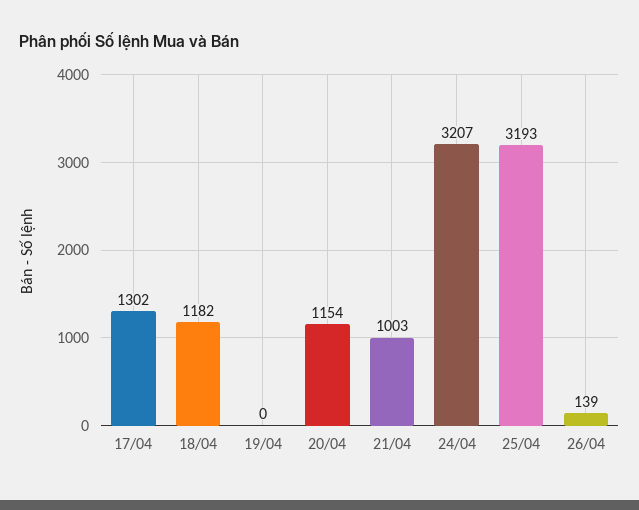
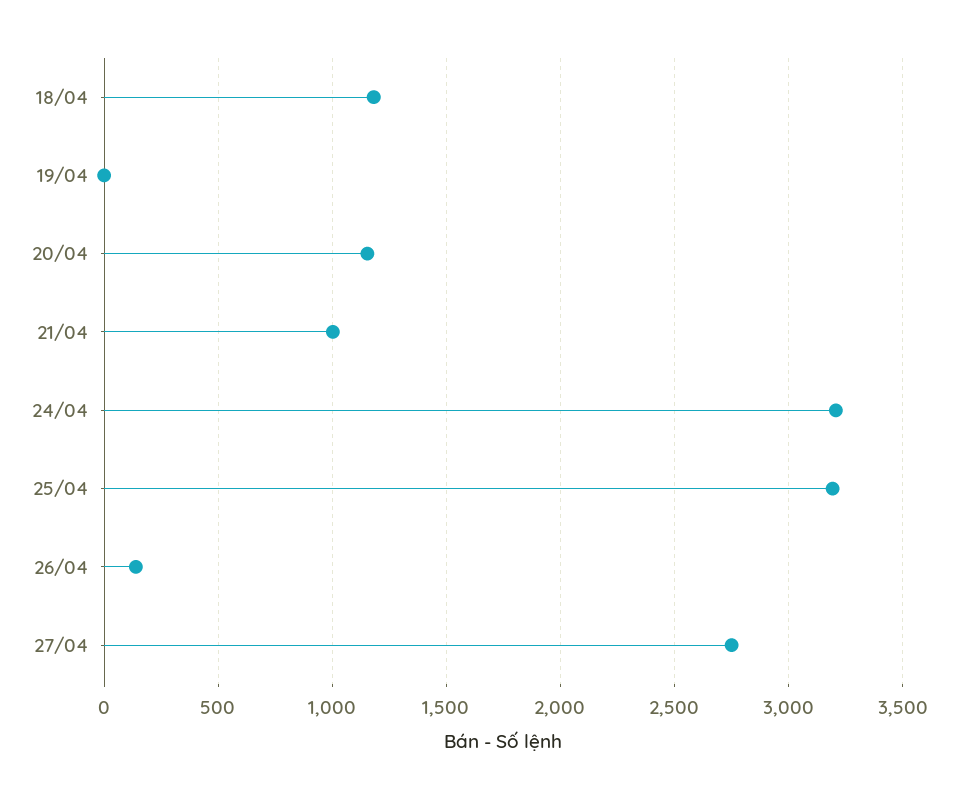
17/04: 1302 -> none
27/04: none -> 2750

